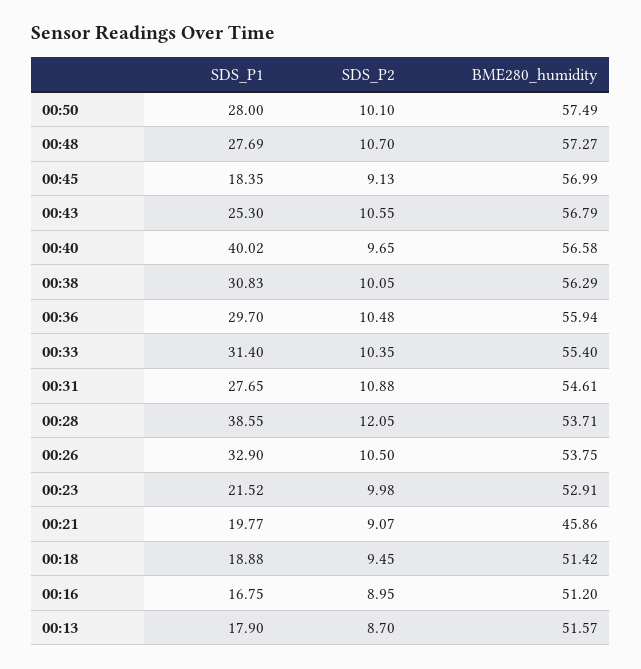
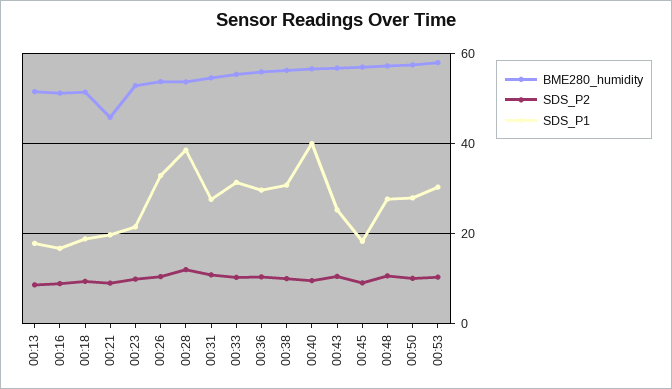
BME280_humidity, 00:53: none -> 58
SDS_P2, 00:53: none -> 10
SDS_P1, 00:53: none -> 30

